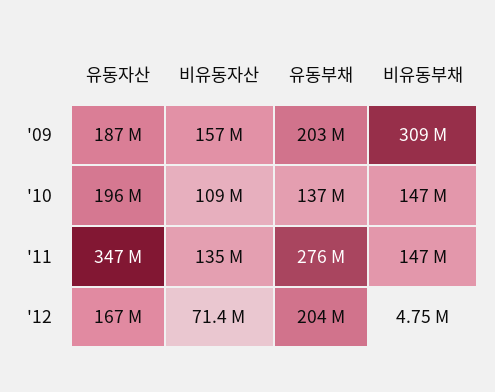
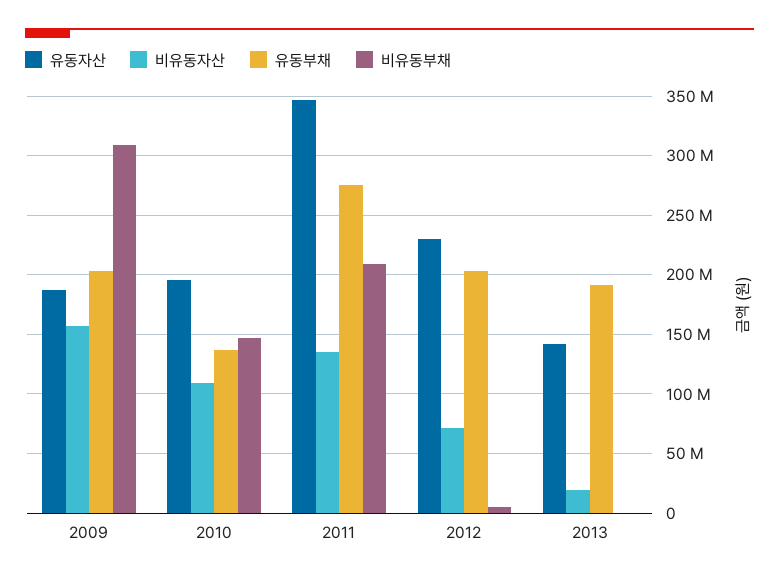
비유동부채, '11: 147000000 -> 210000000
유동자산, '12: 167000000 -> 230000000
유동자산, 2013: none -> 140000000
비유동자산, 2013: none -> 20000000
유동부채, 2013: none -> 190000000
비유동부채, 2013: none -> 0

